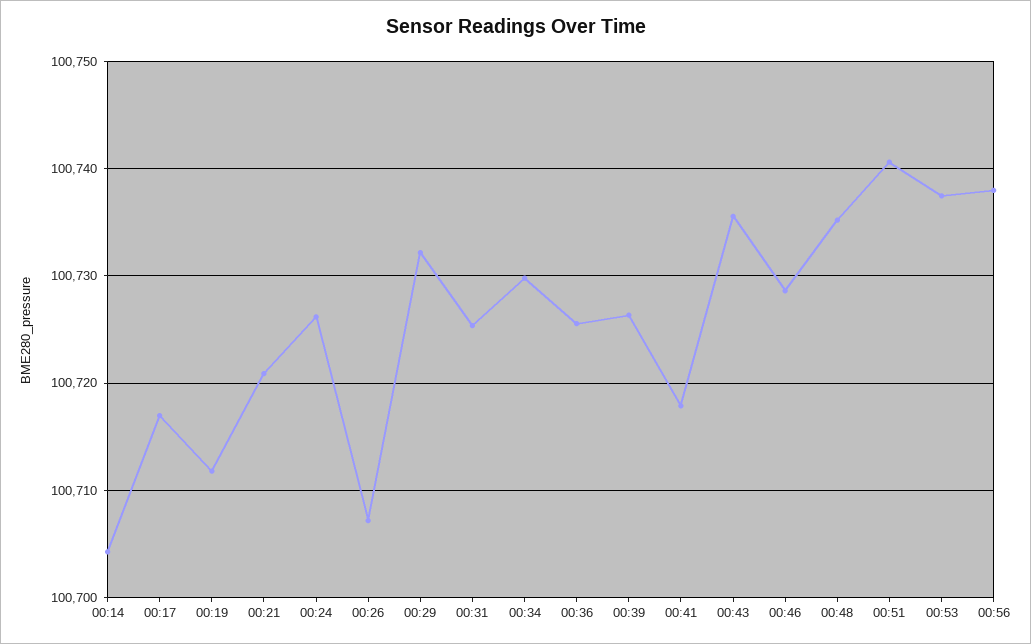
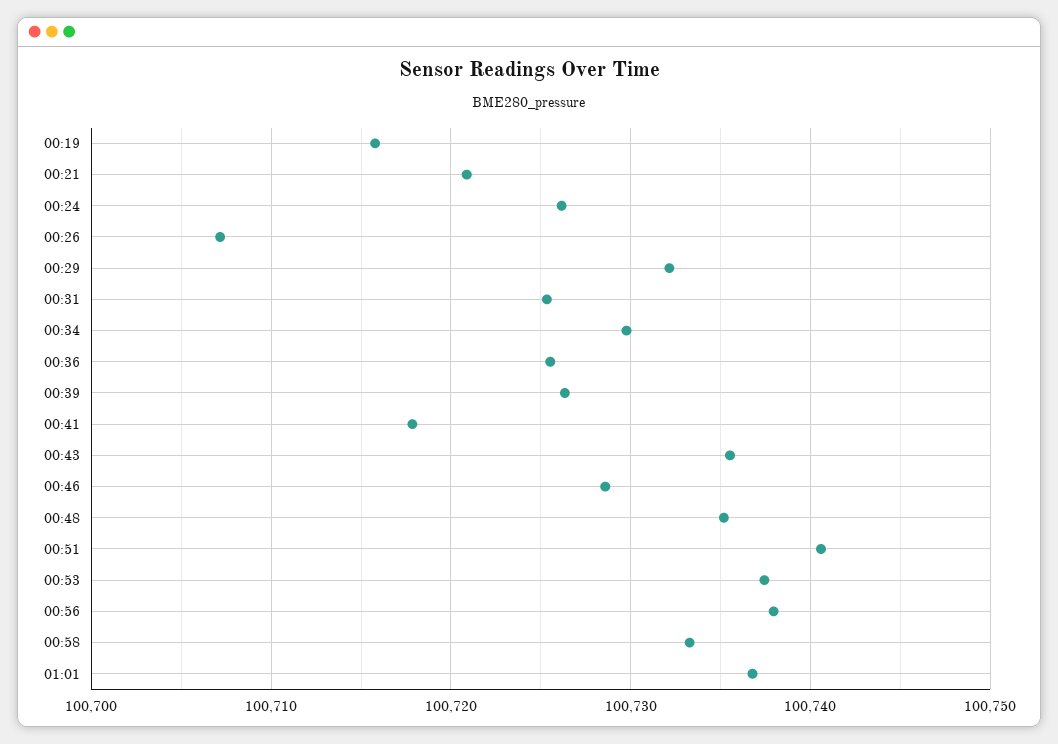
00:14: 100704 -> none
00:17: 100717 -> none
00:19: 100712 -> 100716
00:58: none -> 100733
01:01: none -> 100737

